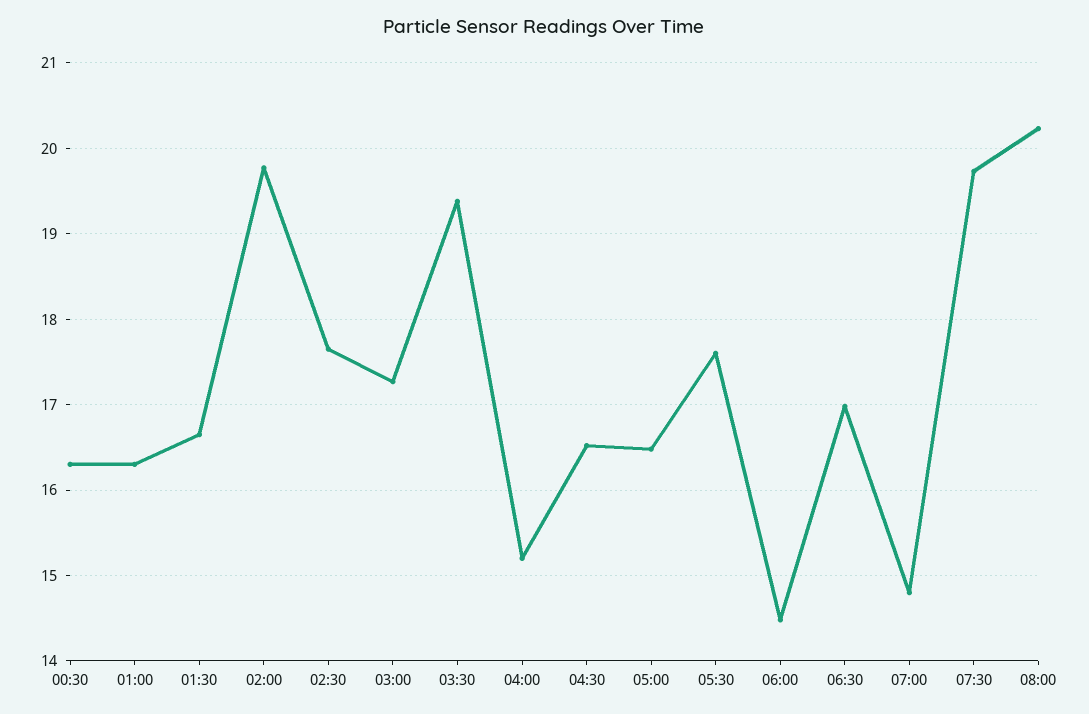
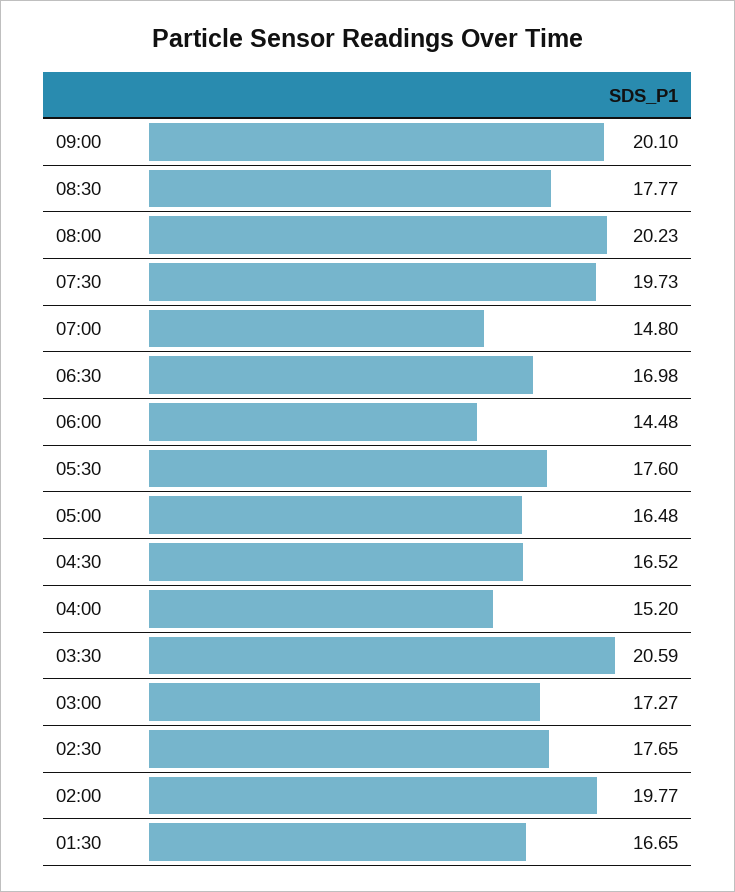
00:30: 16.3 -> none
01:00: 16.3 -> none
03:30: 19.4 -> 20.59
09:00: none -> 20.1
08:30: none -> 17.77

